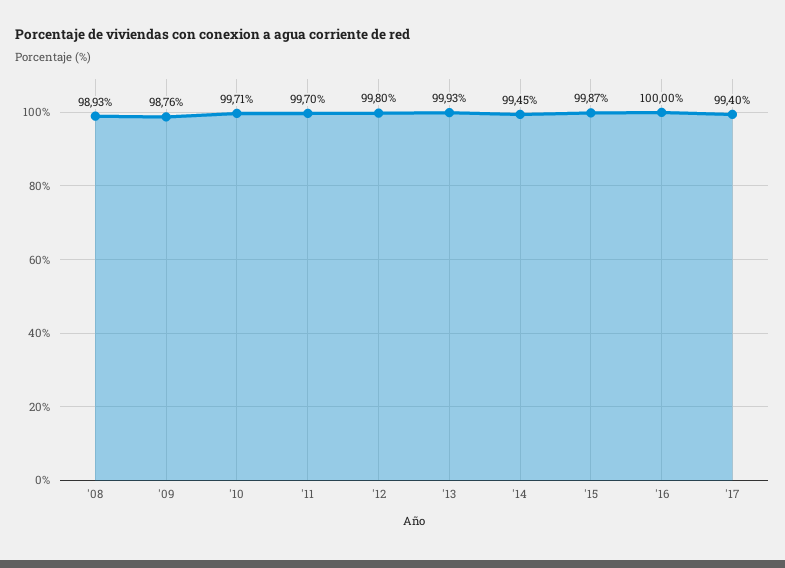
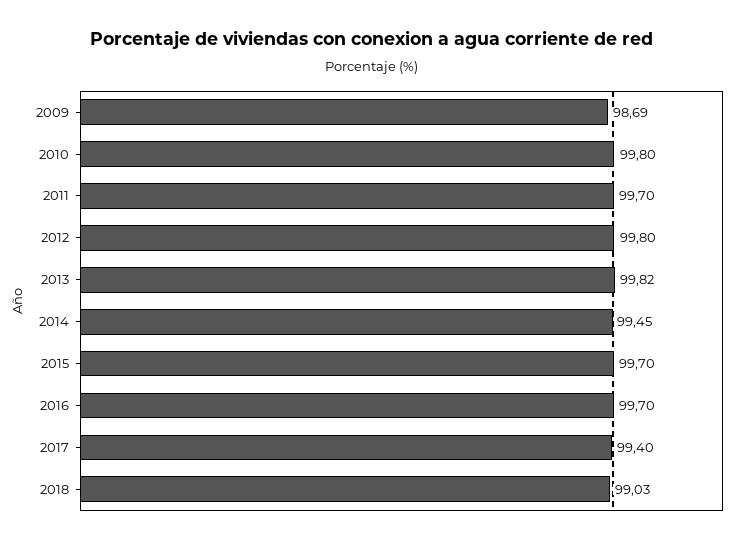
'08: 98.93 -> none
'09: 98.76 -> 98.69
'10: 99.71 -> 99.8
'13: 99.93 -> 99.82
'15: 99.87 -> 99.7
'16: 100 -> 99.7
2018: none -> 99.03

